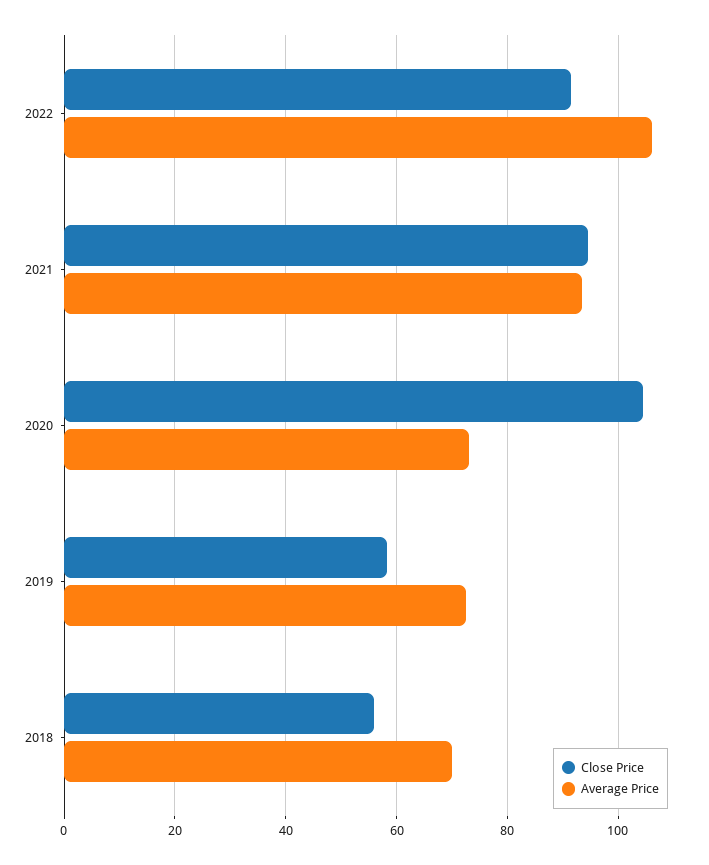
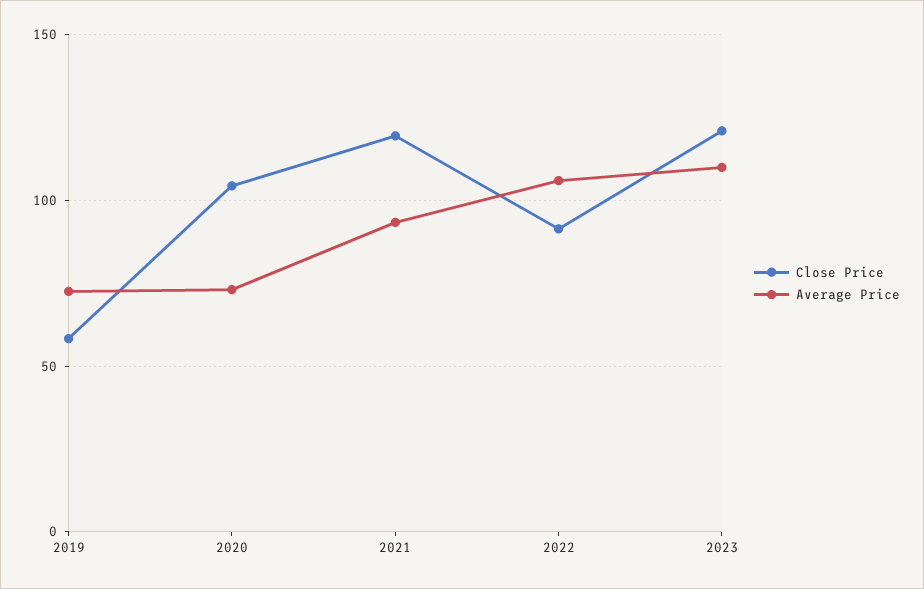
Close Price, 2021: 94 -> 120
Close Price, 2018: 56 -> none
Average Price, 2018: 70 -> none
Close Price, 2023: none -> 120
Average Price, 2023: none -> 110

